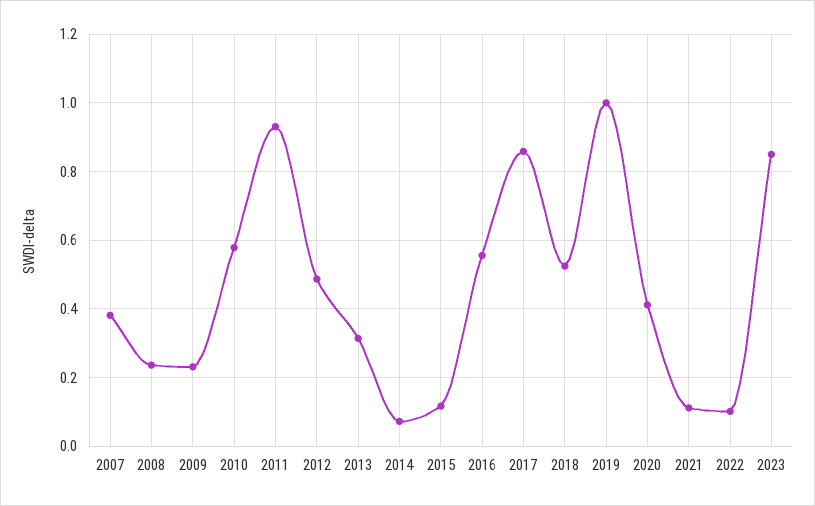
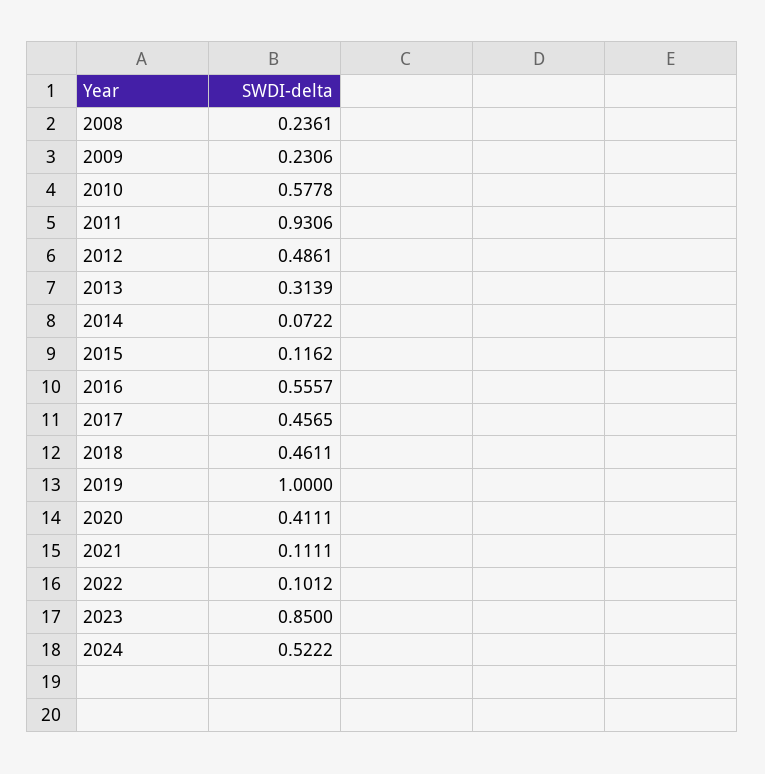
2007: 0.38 -> none
2017: 0.86 -> 0.4565
2018: 0.52 -> 0.4611
2024: none -> 0.5222

